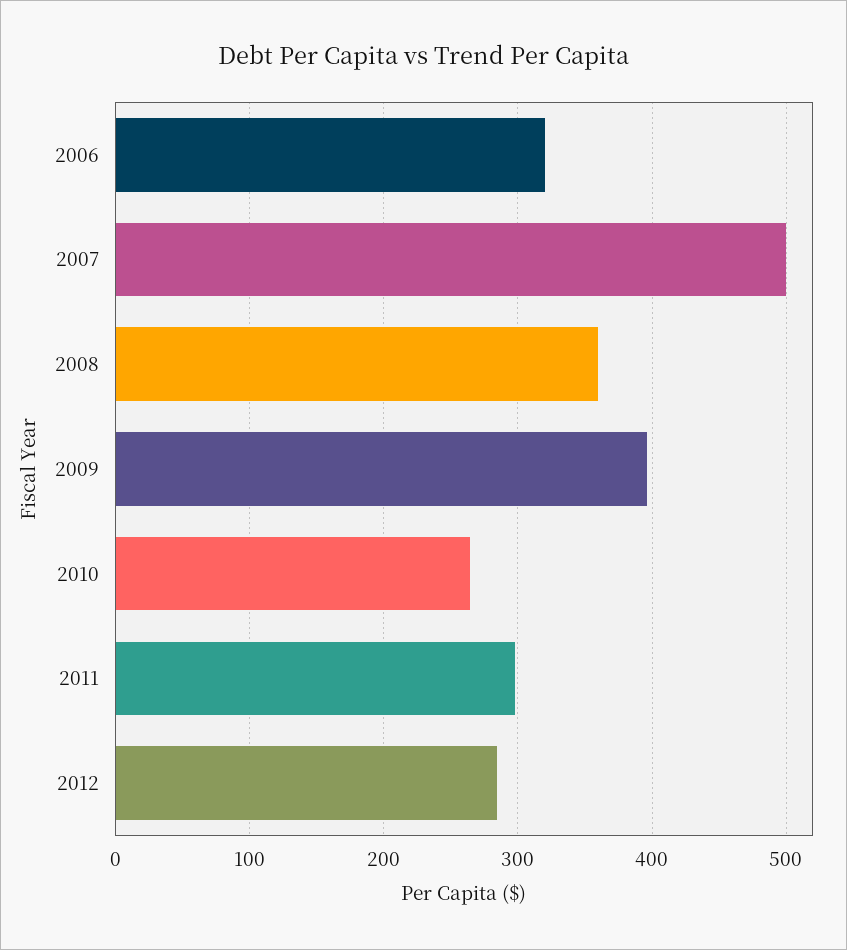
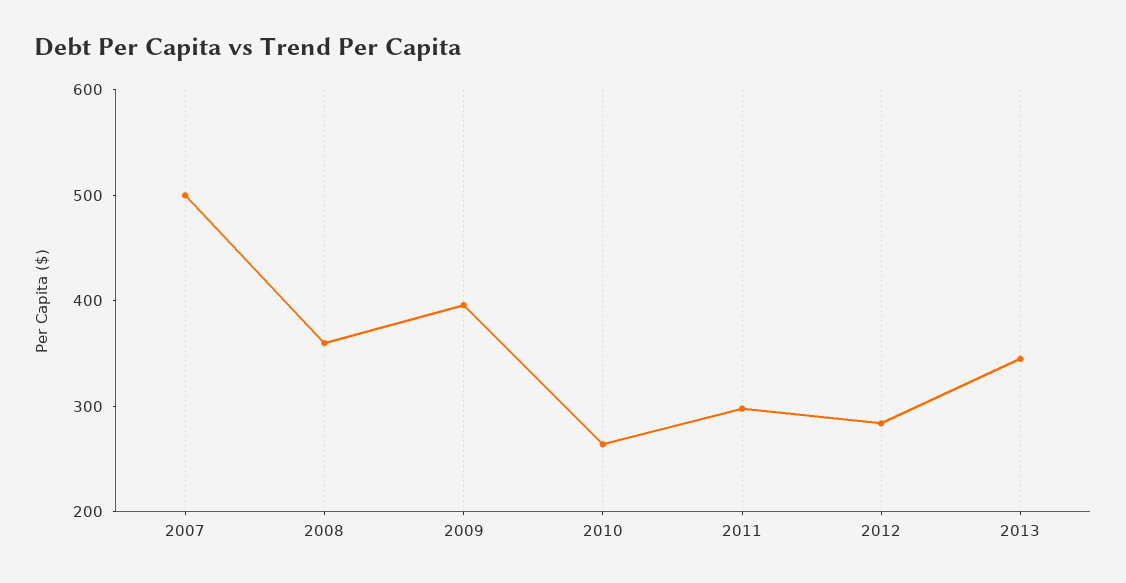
2006: 320 -> none
2013: none -> 340

